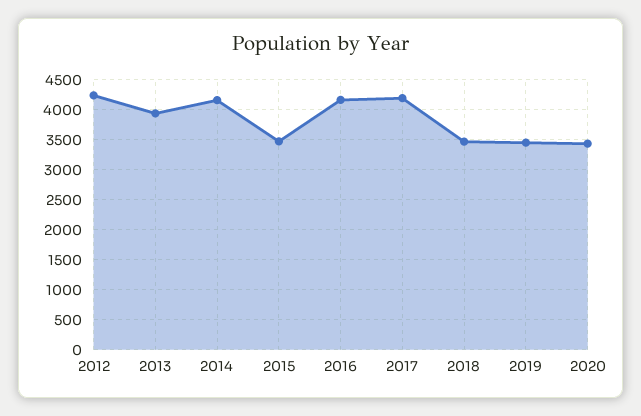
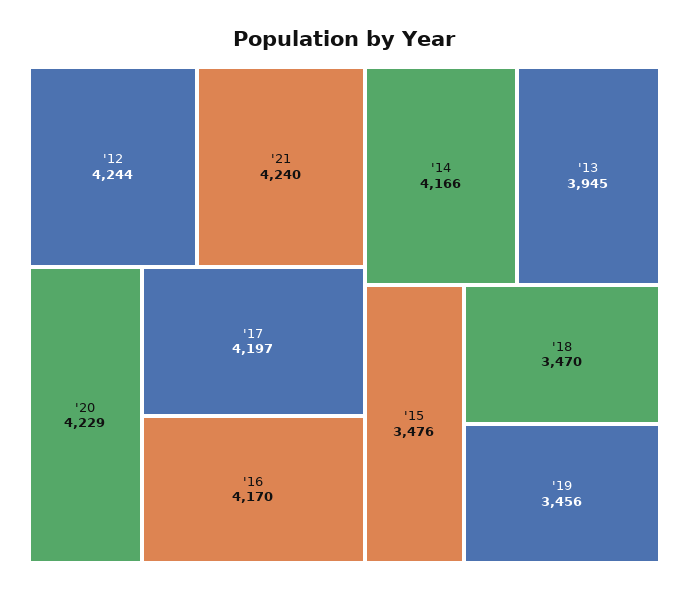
2020: 3500 -> 4229
'21: none -> 4240

